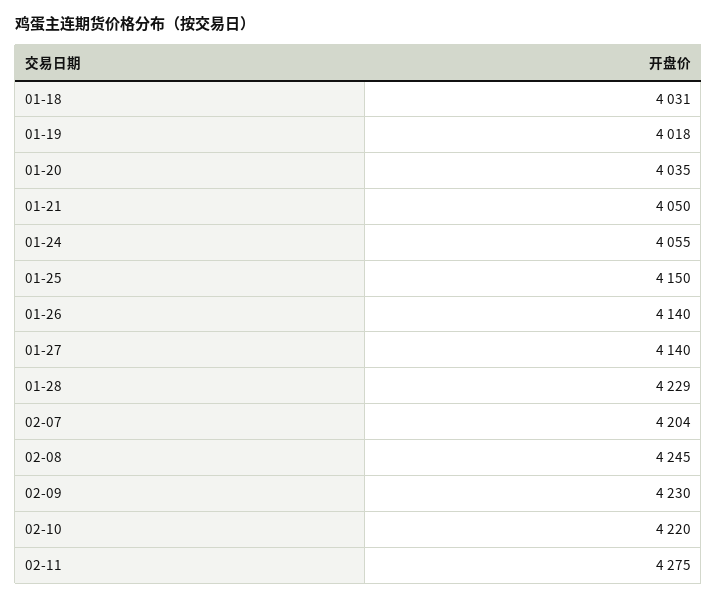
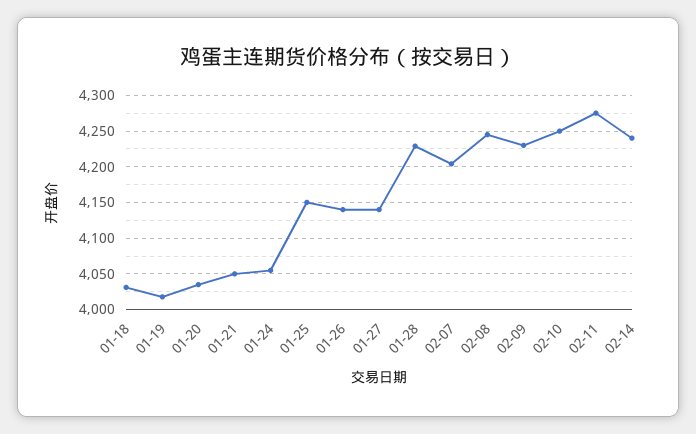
02-10: 4220 -> 4250
02-14: none -> 4240

